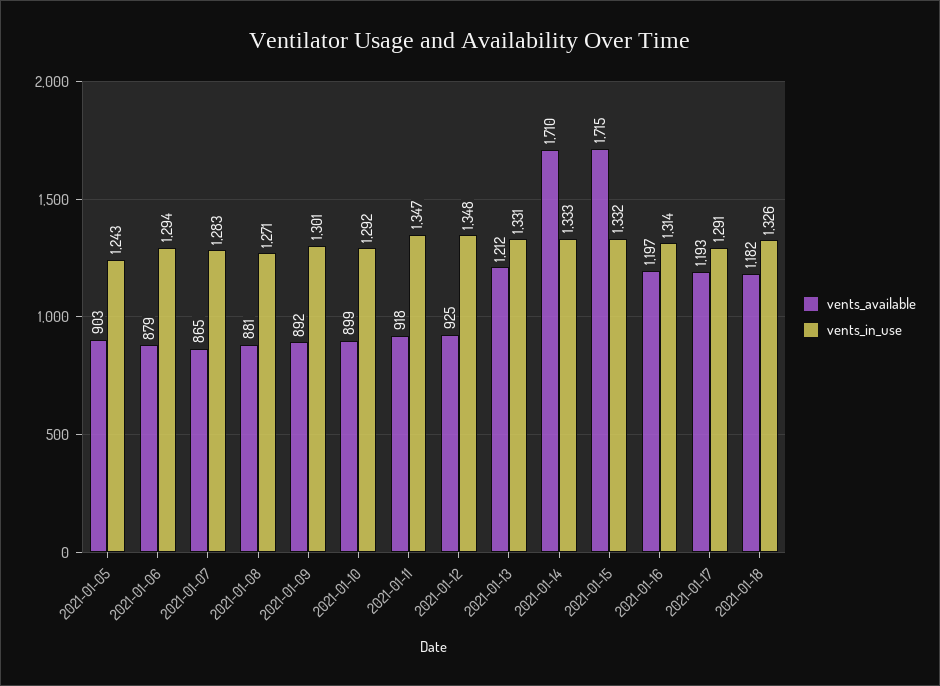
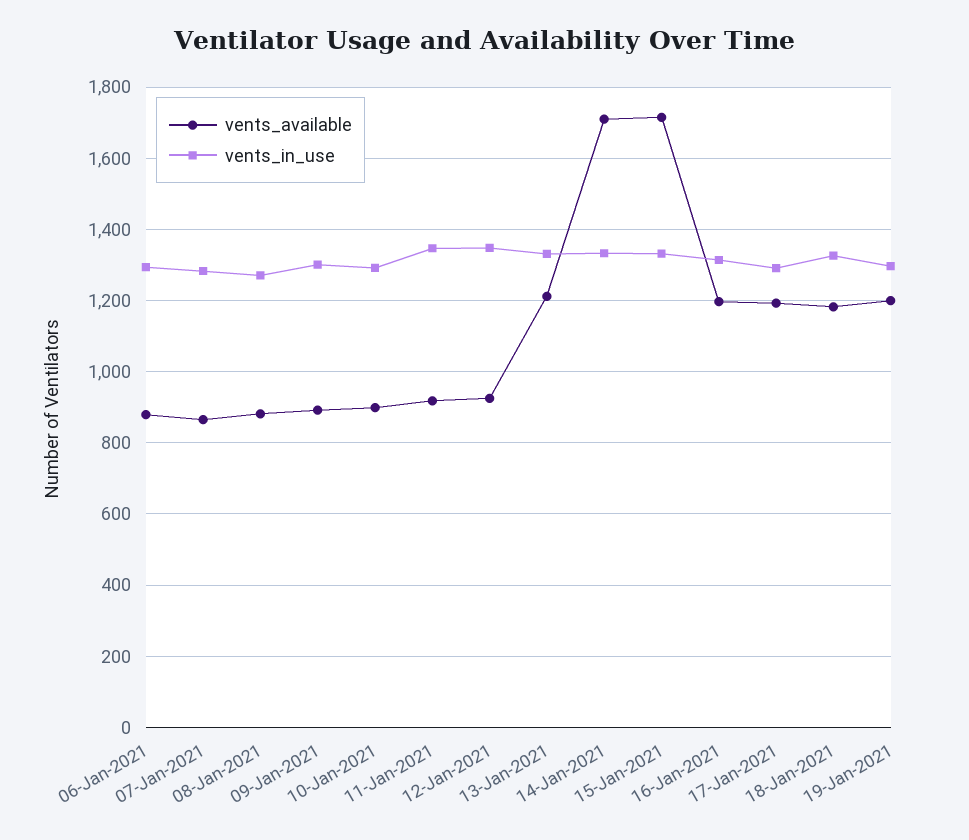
vents_available, 2021-01-05: 903 -> none
vents_in_use, 2021-01-05: 1243 -> none
vents_available, 19-Jan-2021: none -> 1200
vents_in_use, 19-Jan-2021: none -> 1300

